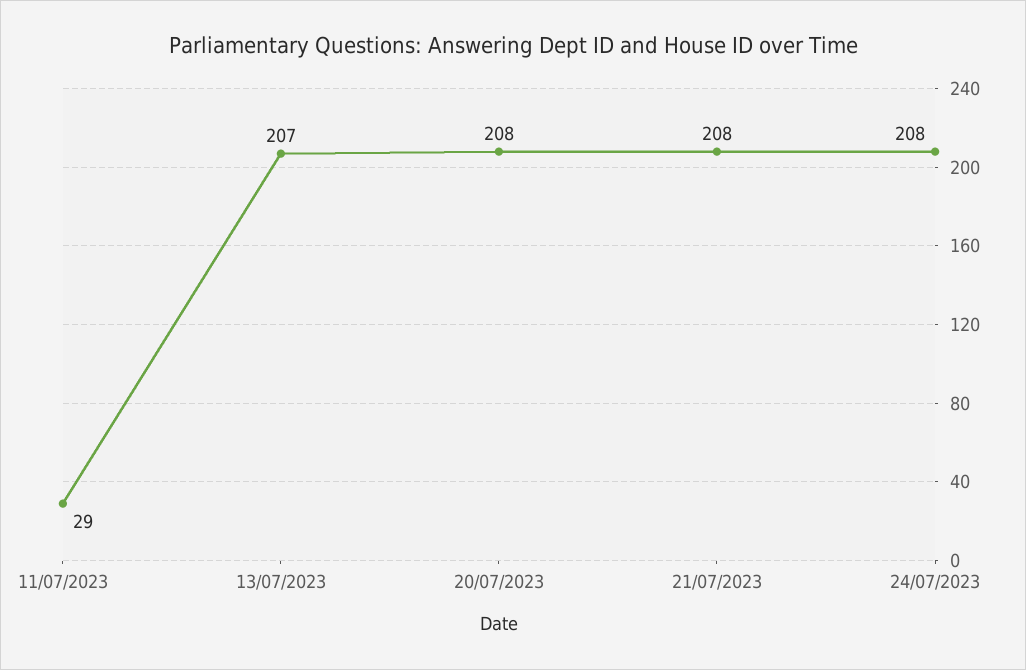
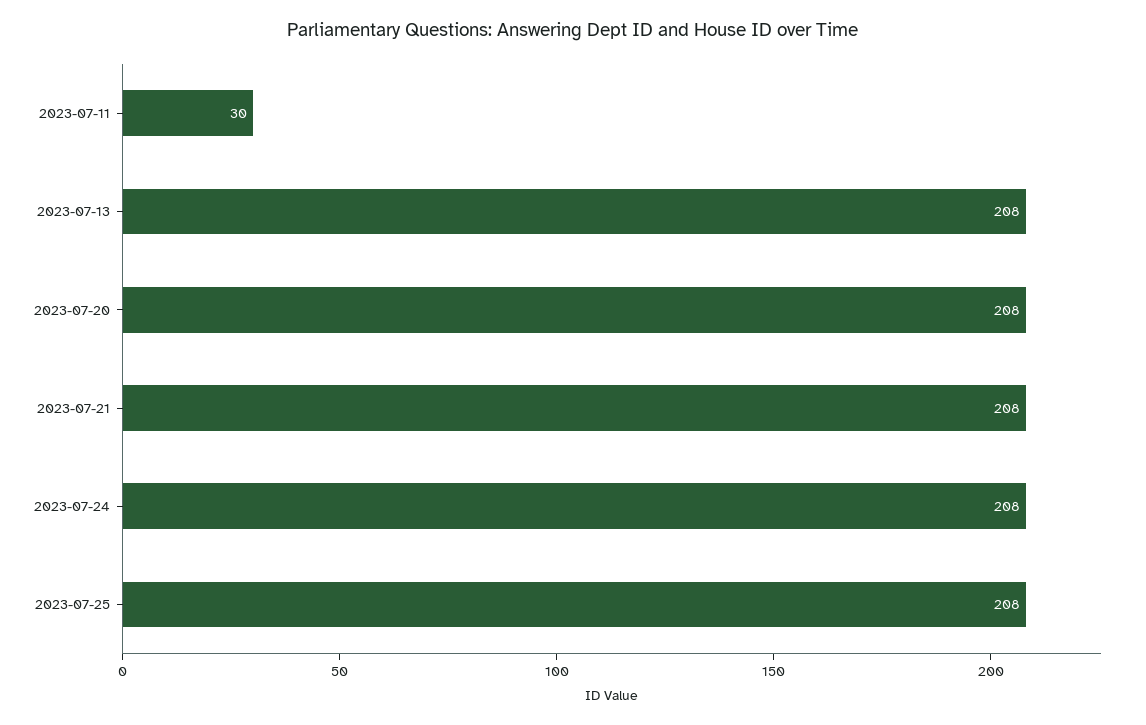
11/07/2023: 29 -> 30
13/07/2023: 207 -> 208
2023-07-25: none -> 208

